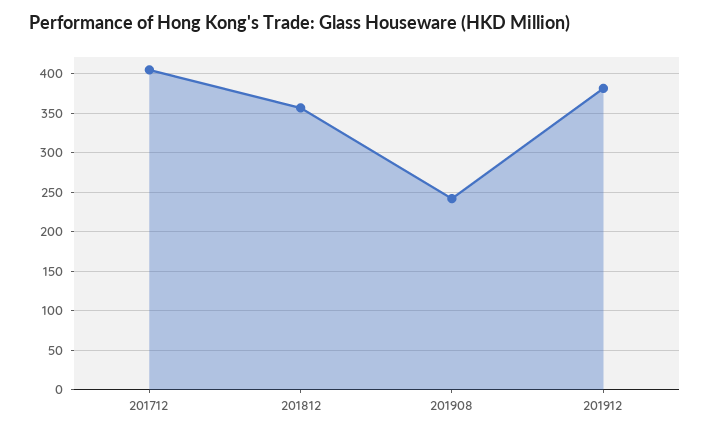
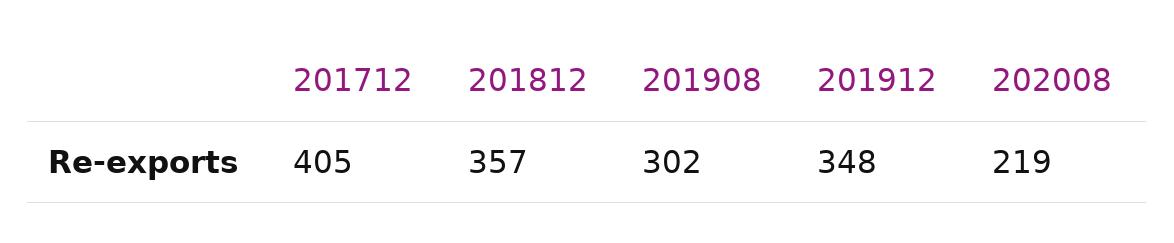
201908: 240 -> 302
201912: 380 -> 348
202008: none -> 219

